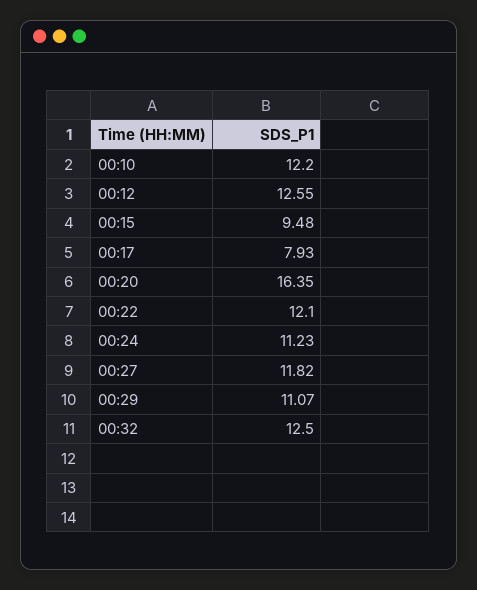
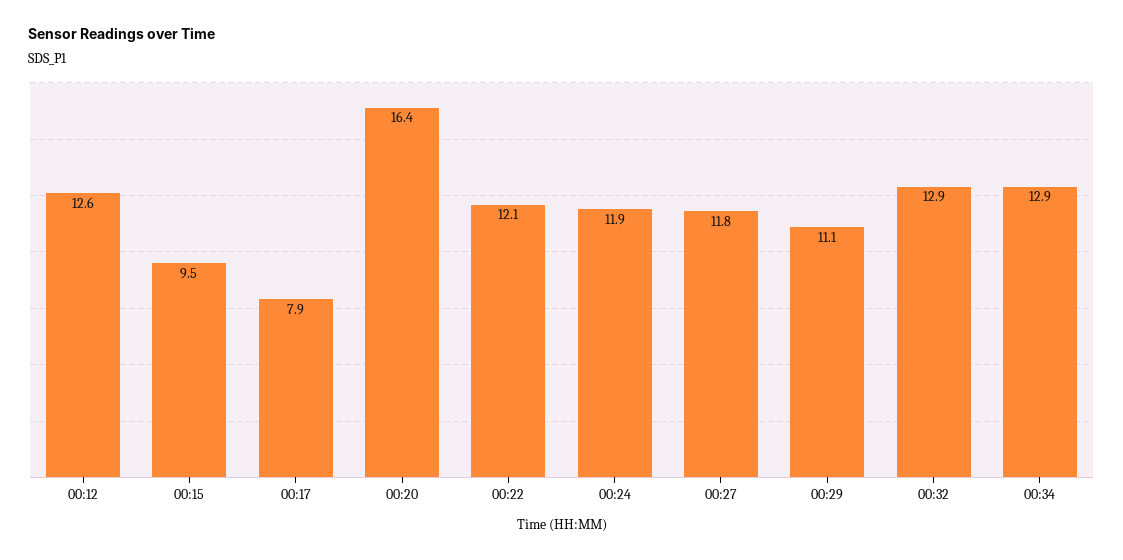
00:10: 12.2 -> none
00:24: 11.23 -> 11.9
00:32: 12.5 -> 12.9
00:34: none -> 12.9

